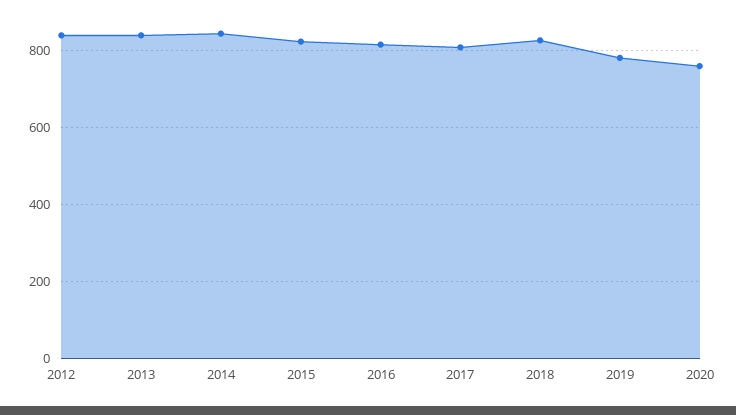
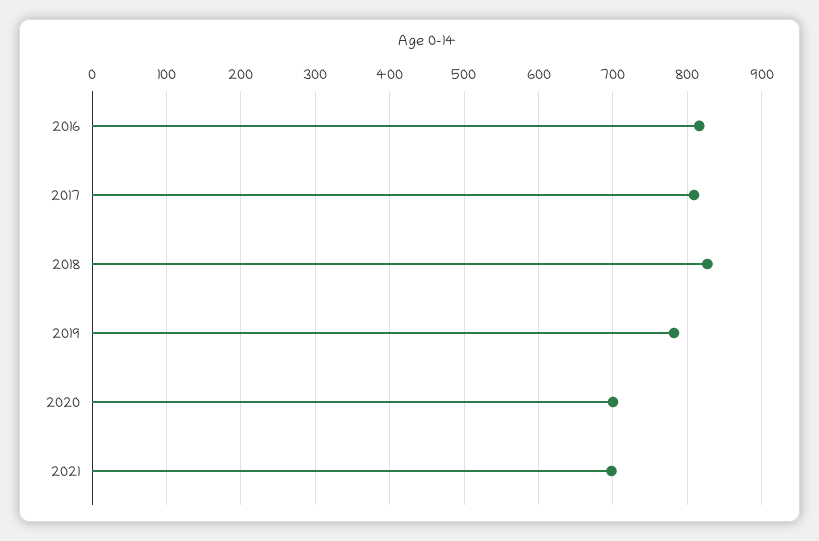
2012: 840 -> none
2013: 840 -> none
2014: 840 -> none
2015: 820 -> none
2020: 760 -> 700
2021: none -> 700

